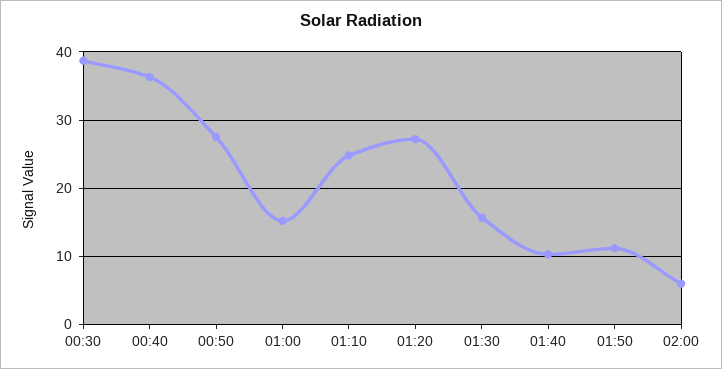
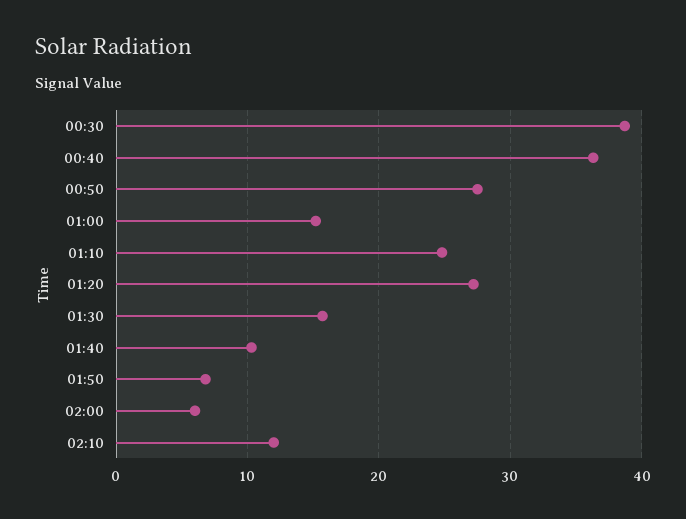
01:50: 11 -> 7
02:10: none -> 12

